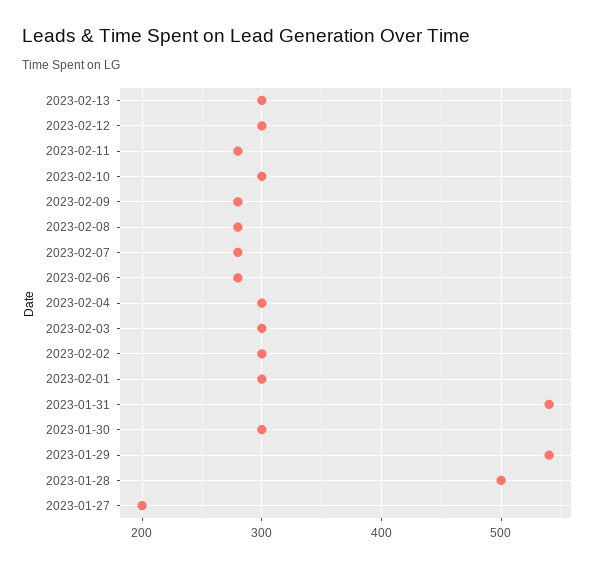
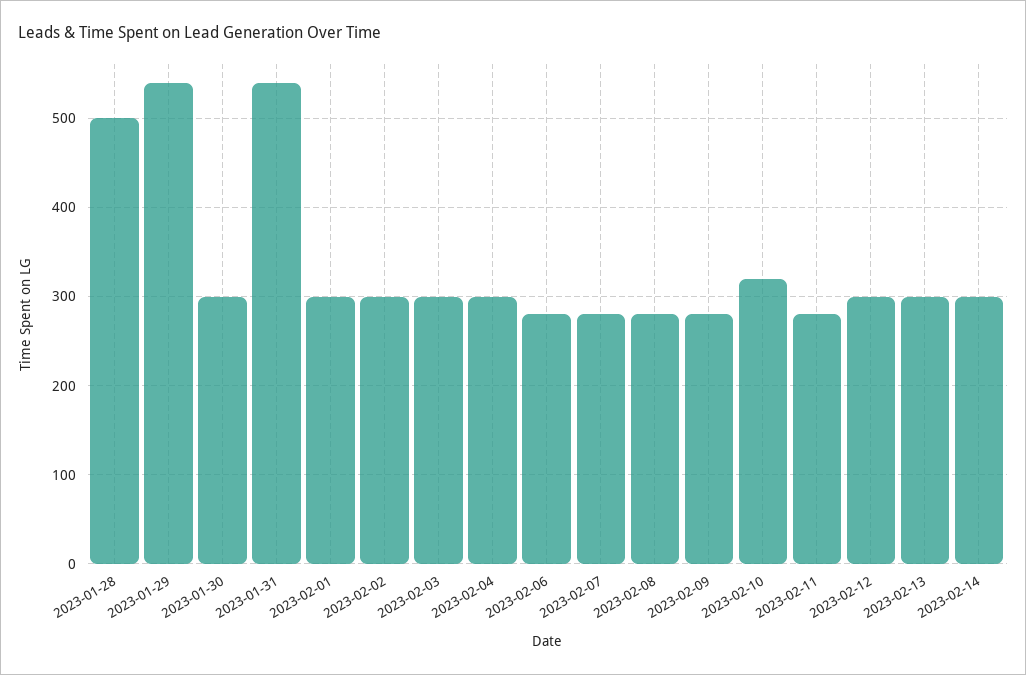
2023-02-10: 300 -> 320
2023-01-27: 200 -> none
2023-02-14: none -> 300

